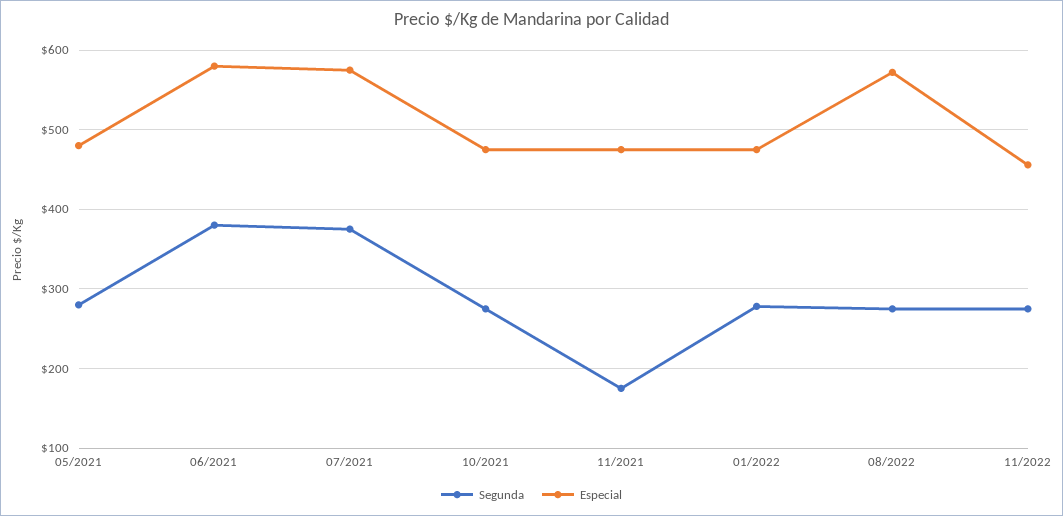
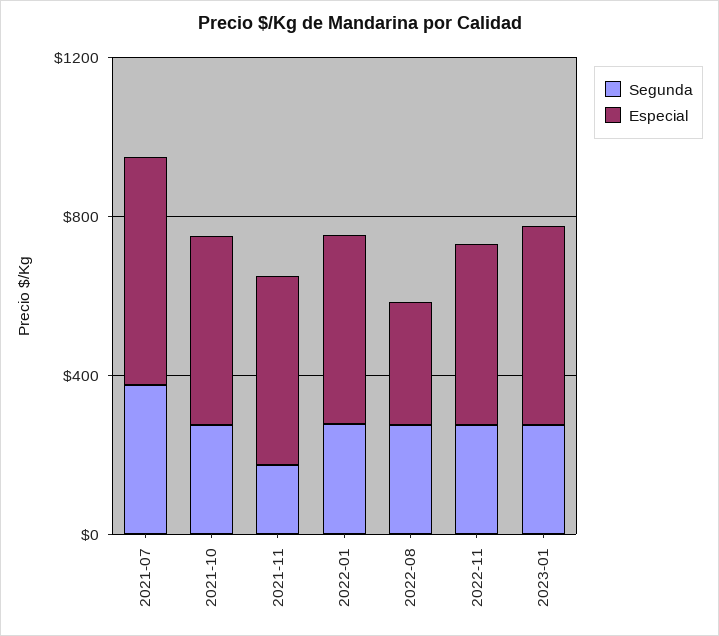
Segunda, 05/2021: 280 -> none
Especial, 05/2021: 480 -> none
Segunda, 06/2021: 380 -> none
Especial, 06/2021: 580 -> none
Especial, 08/2022: 570 -> 300
Segunda, 2023-01: none -> 300
Especial, 2023-01: none -> 500

